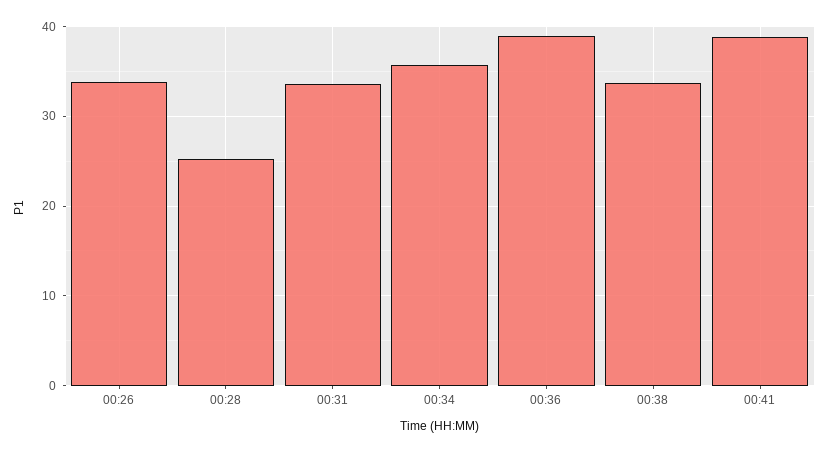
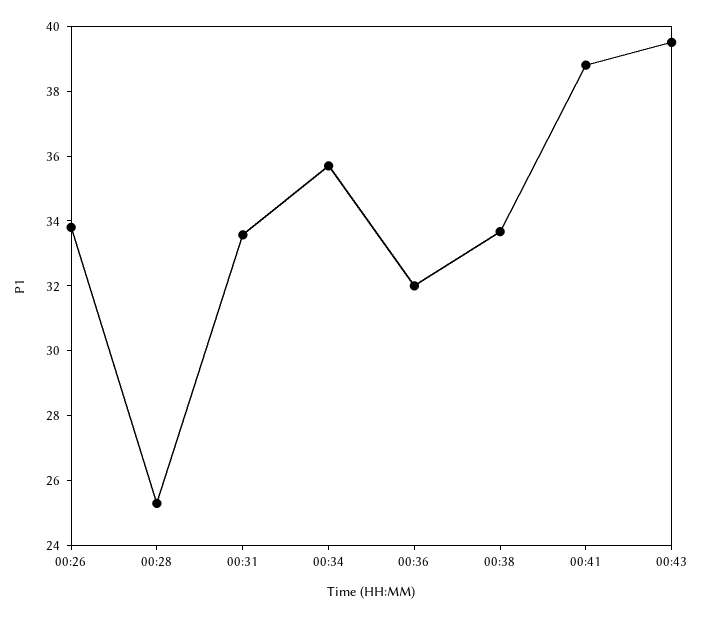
00:36: 39 -> 32
00:43: none -> 39.5

